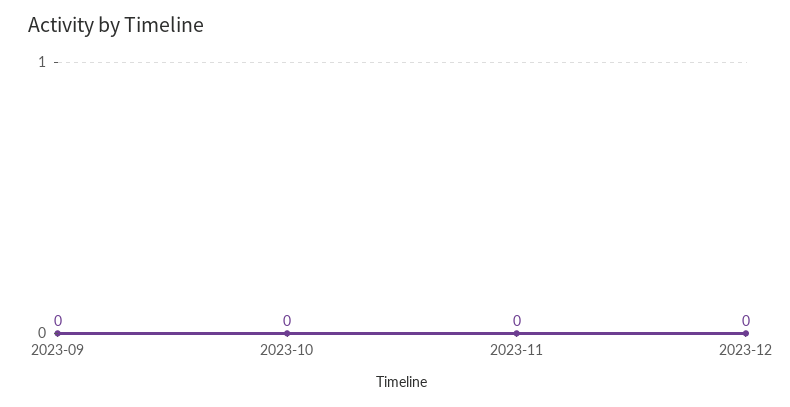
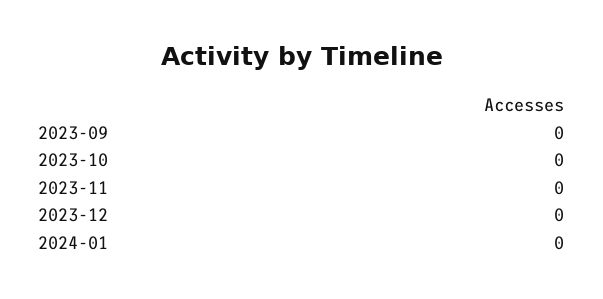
2024-01: none -> 0

